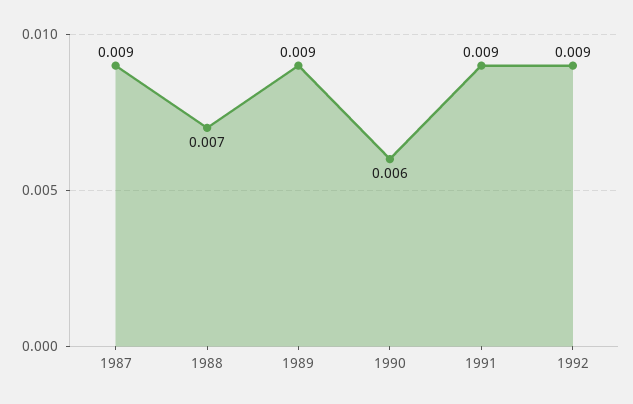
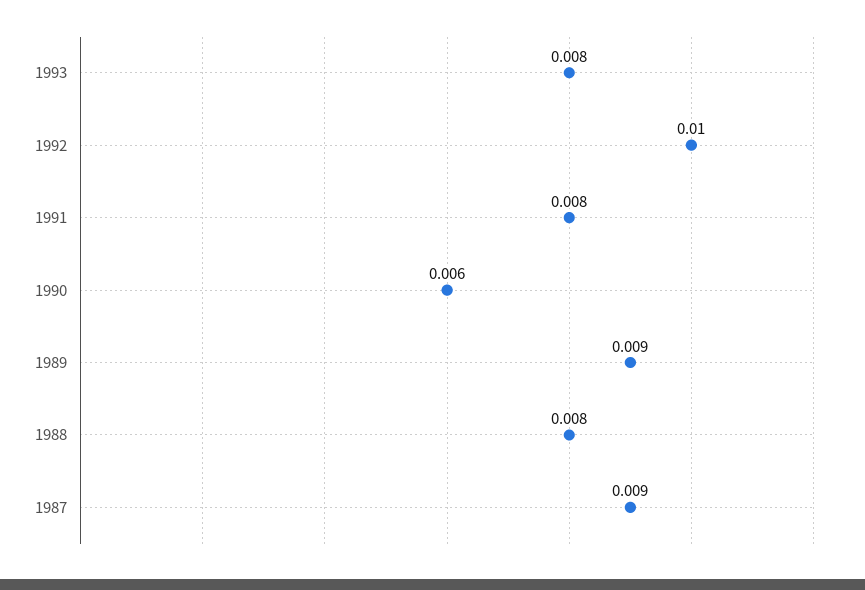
1988: 0.007 -> 0.008
1991: 0.009 -> 0.008
1992: 0.009 -> 0.01
1993: none -> 0.008

